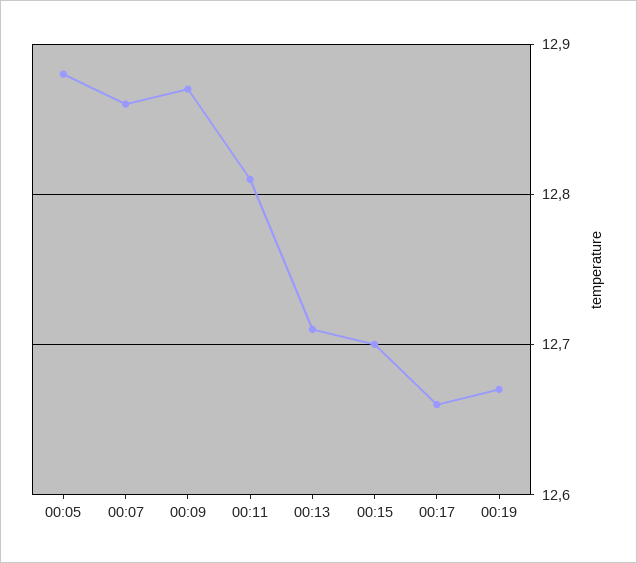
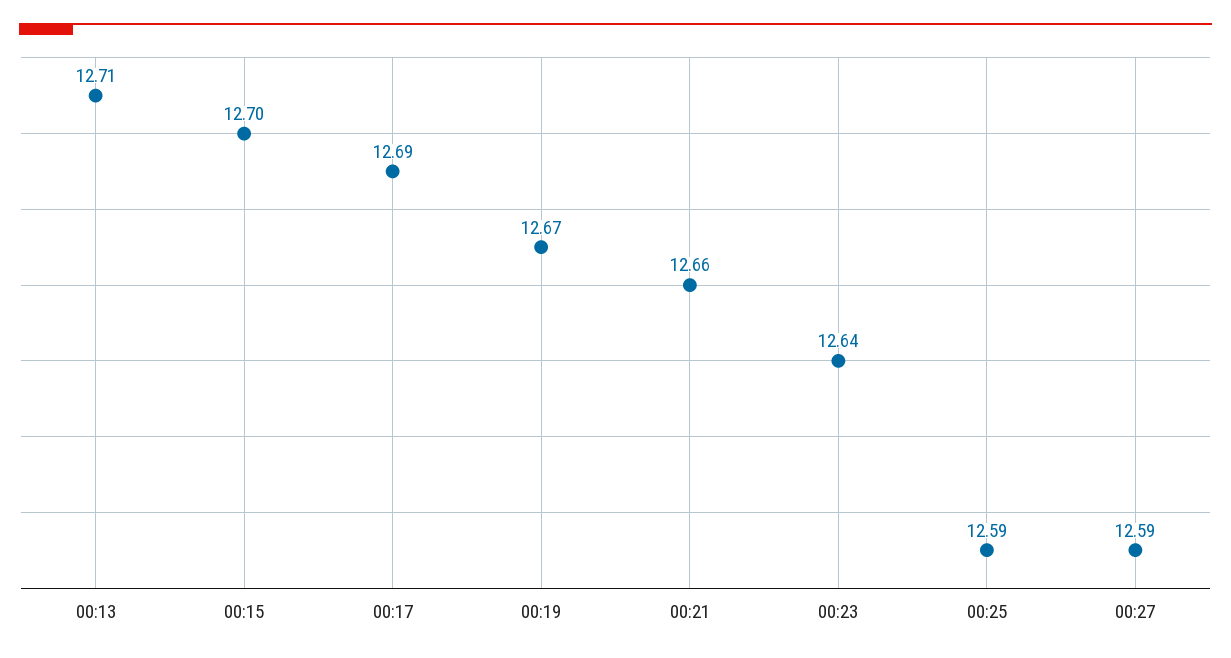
00:05: 12.88 -> none
00:07: 12.86 -> none
00:09: 12.87 -> none
00:11: 12.81 -> none
00:17: 12.66 -> 12.69
00:21: none -> 12.66
00:23: none -> 12.64
00:25: none -> 12.59
00:27: none -> 12.59

